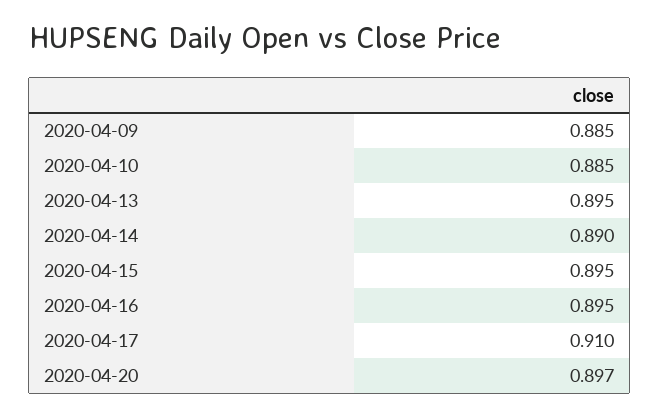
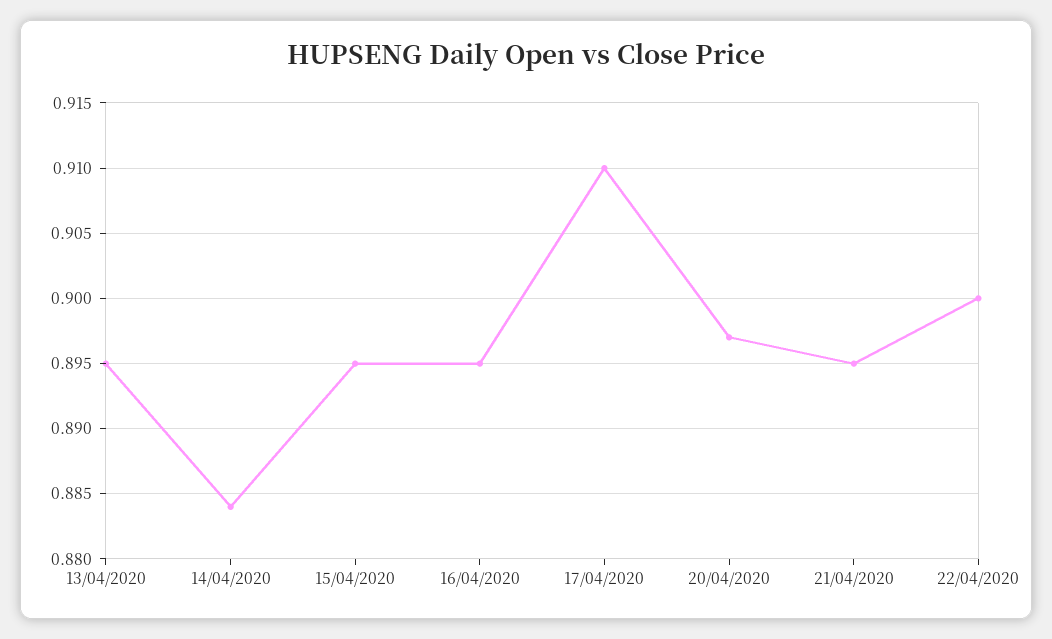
2020-04-09: 0.885 -> none
2020-04-10: 0.885 -> none
2020-04-14: 0.89 -> 0.884
21/04/2020: none -> 0.895
22/04/2020: none -> 0.9

